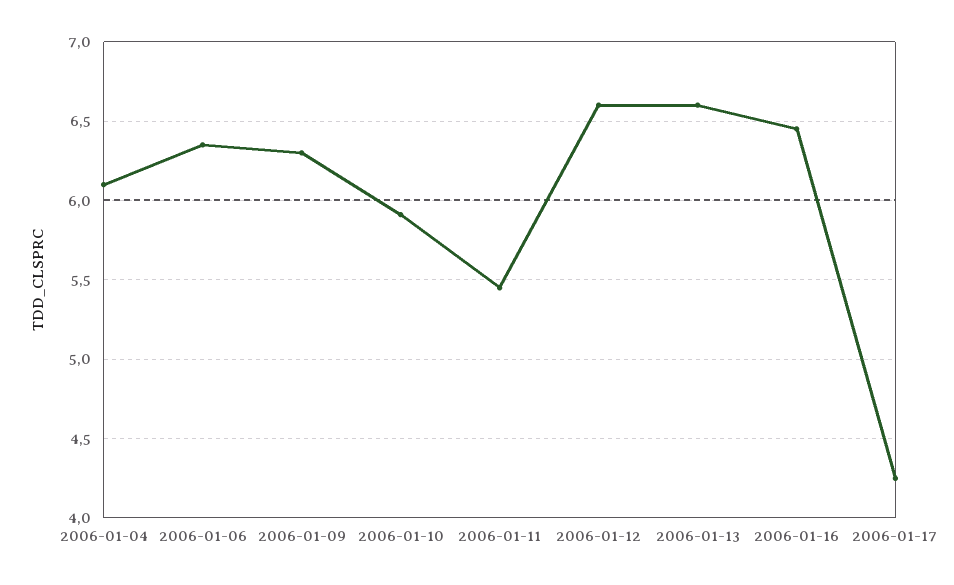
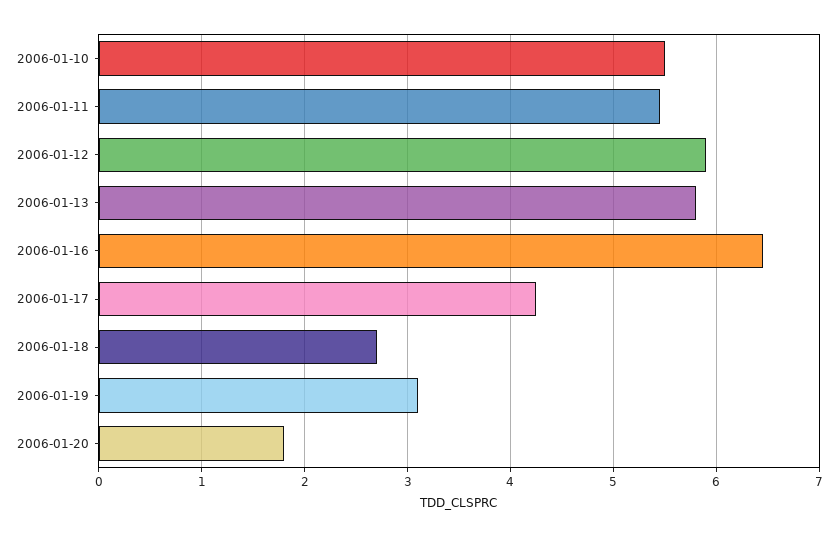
2006-01-04: 6.1 -> none
2006-01-06: 6.35 -> none
2006-01-09: 6.3 -> none
2006-01-10: 5.9 -> 5.5
2006-01-12: 6.6 -> 5.9
2006-01-13: 6.6 -> 5.8
2006-01-18: none -> 2.7
2006-01-19: none -> 3.1
2006-01-20: none -> 1.8

